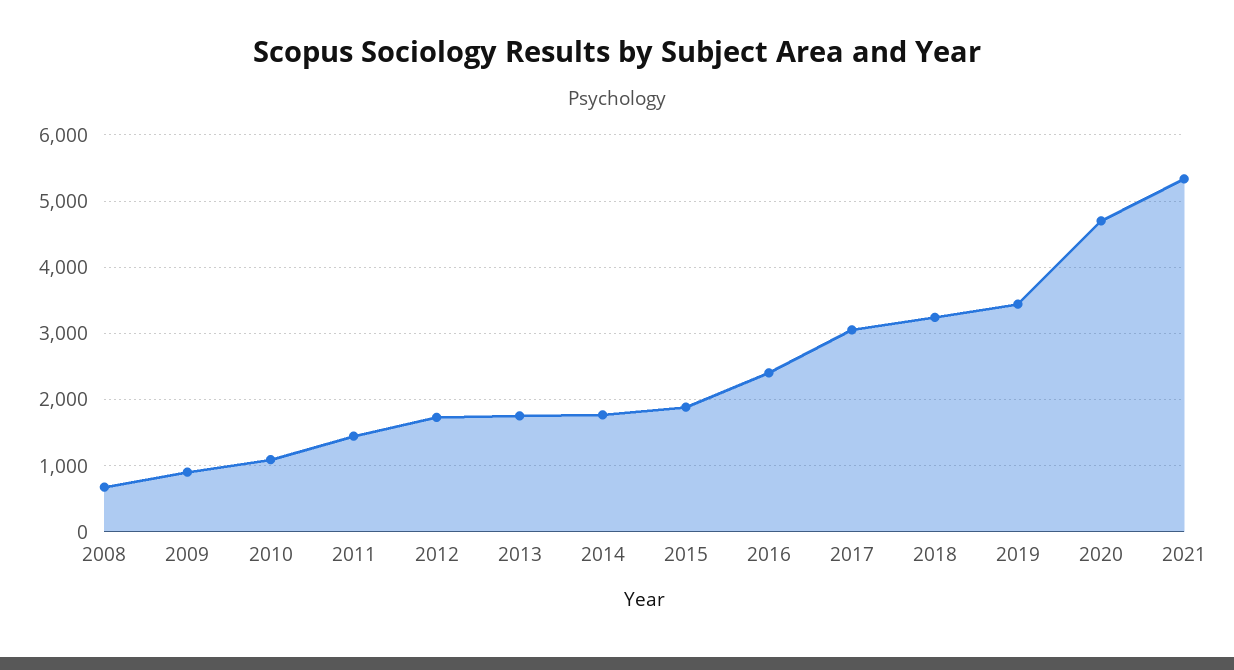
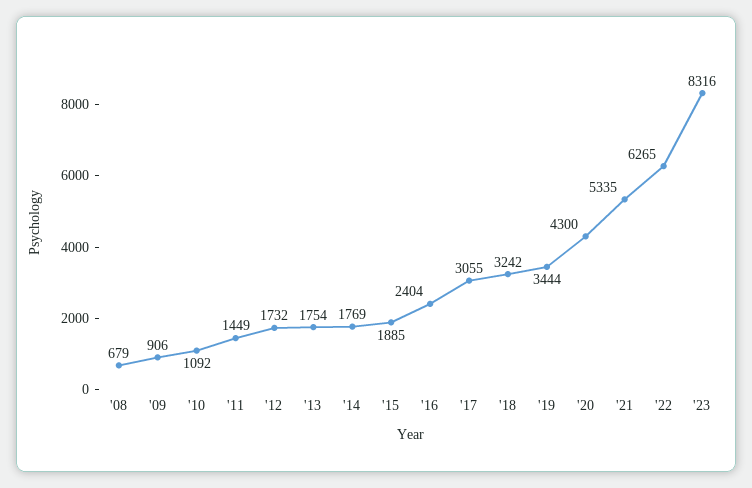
2020: 4700 -> 4300
'22: none -> 6265
'23: none -> 8316

